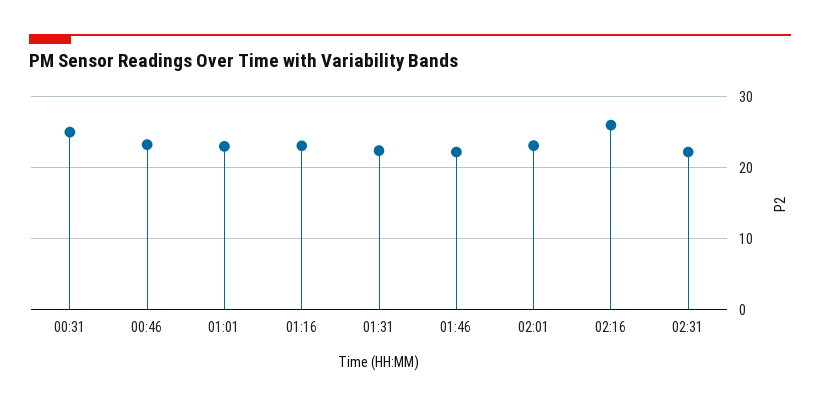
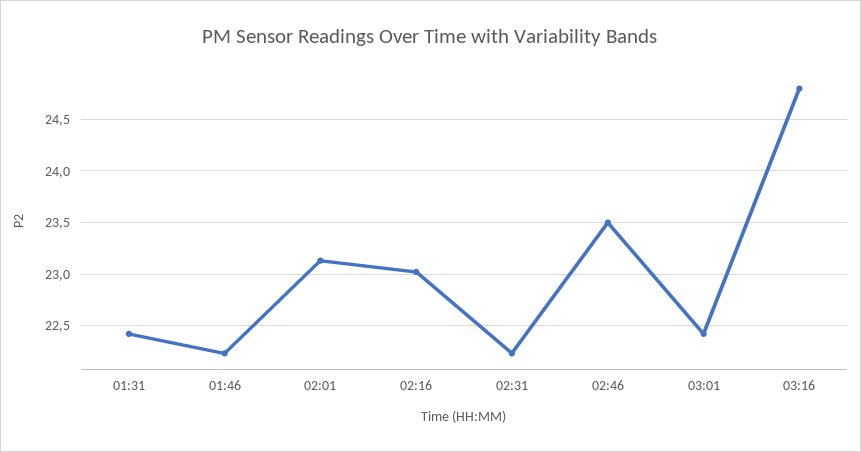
00:31: 25 -> none
00:46: 23 -> none
01:01: 23 -> none
01:16: 23 -> none
02:16: 26 -> 23
02:46: none -> 23.5
03:01: none -> 22.4
03:16: none -> 24.8

